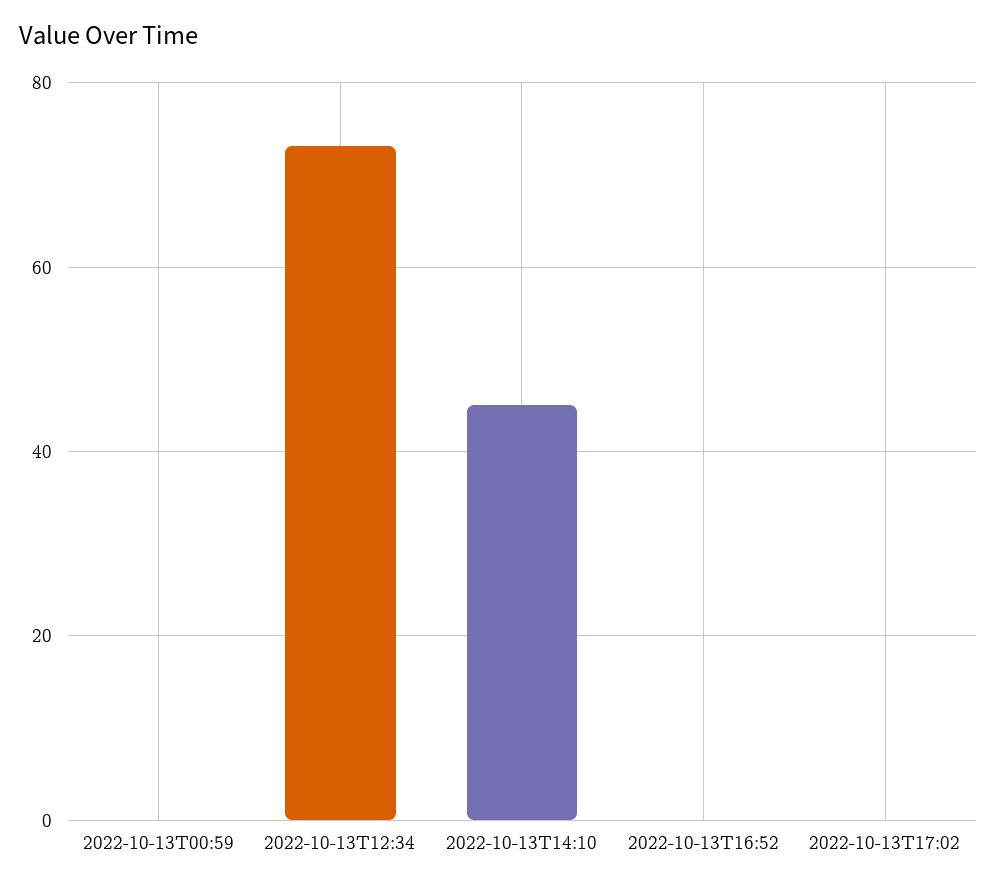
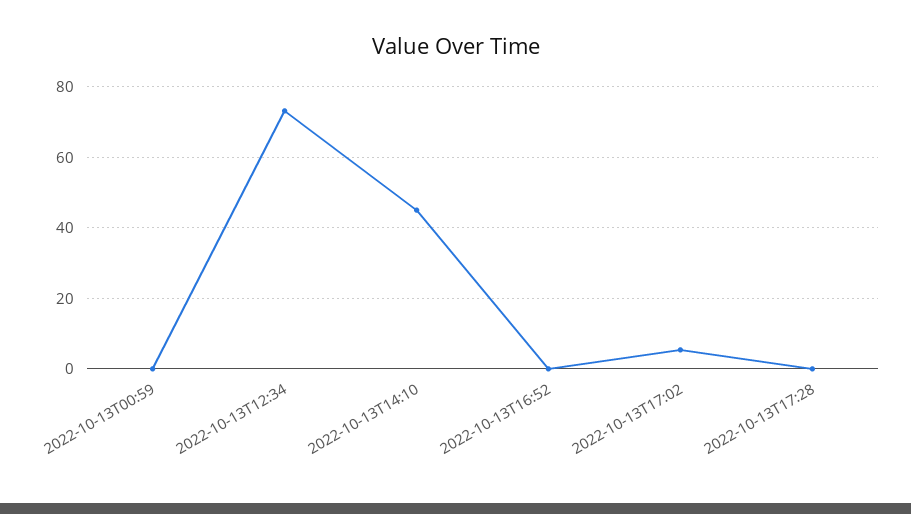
2022-10-13T17:02: 0 -> 6
2022-10-13T17:28: none -> 0

